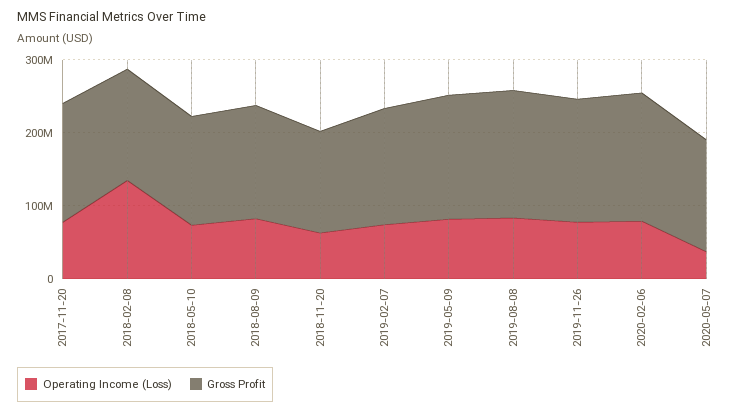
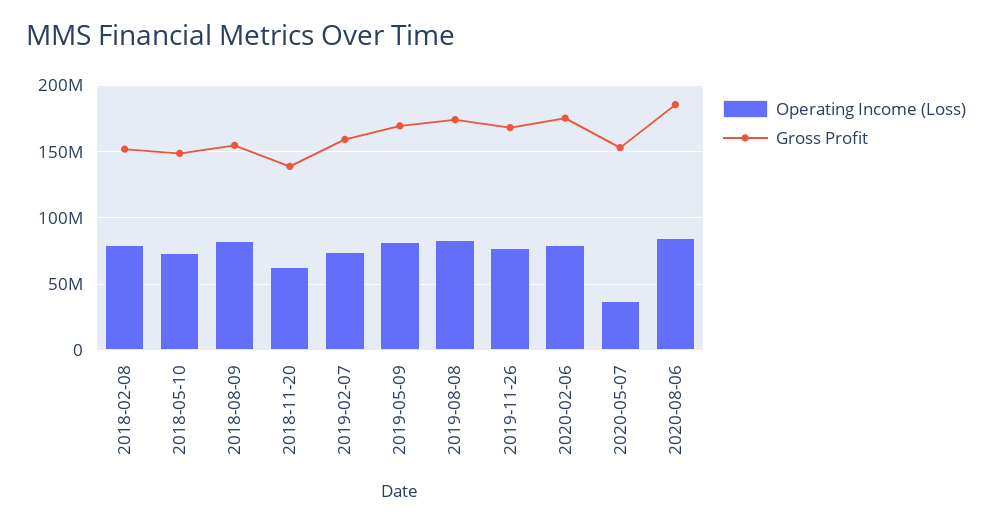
Operating Income (Loss), 2017-11-20: 80000000 -> none
Gross Profit, 2017-11-20: 160000000 -> none
Operating Income (Loss), 2018-02-08: 140000000 -> 80000000
Operating Income (Loss), 2020-08-06: none -> 85000000
Gross Profit, 2020-08-06: none -> 185000000

